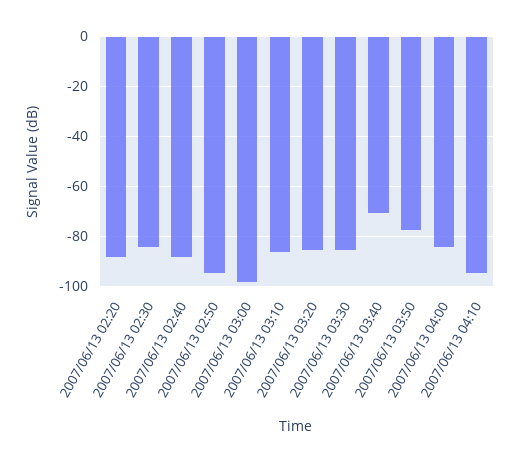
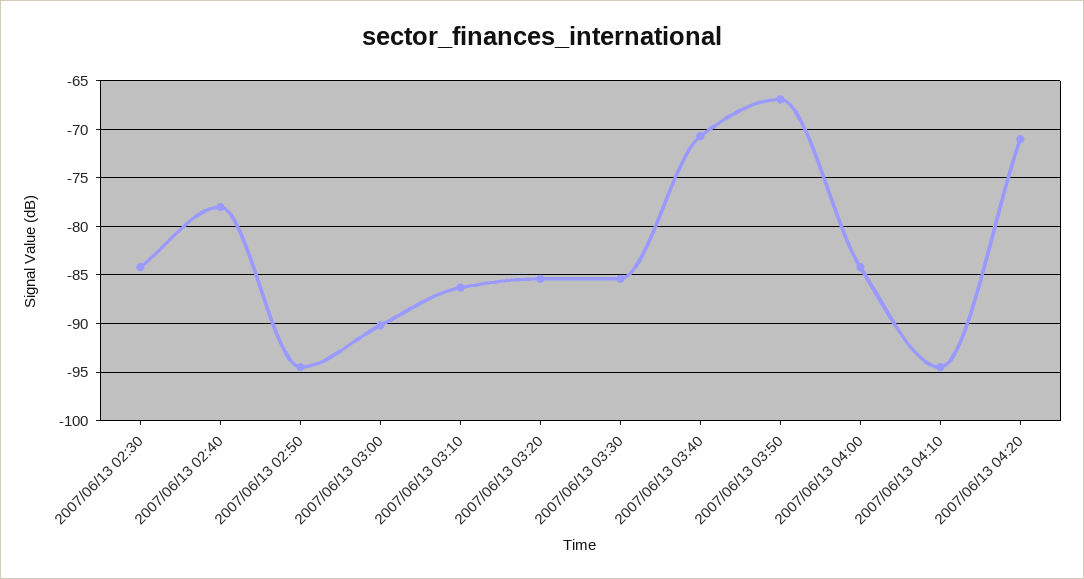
2007/06/13 02:20: -87.5 -> none
2007/06/13 02:40: -87.5 -> -78
2007/06/13 03:00: -97.5 -> -90
2007/06/13 03:50: -77.5 -> -67
2007/06/13 04:20: none -> -71

